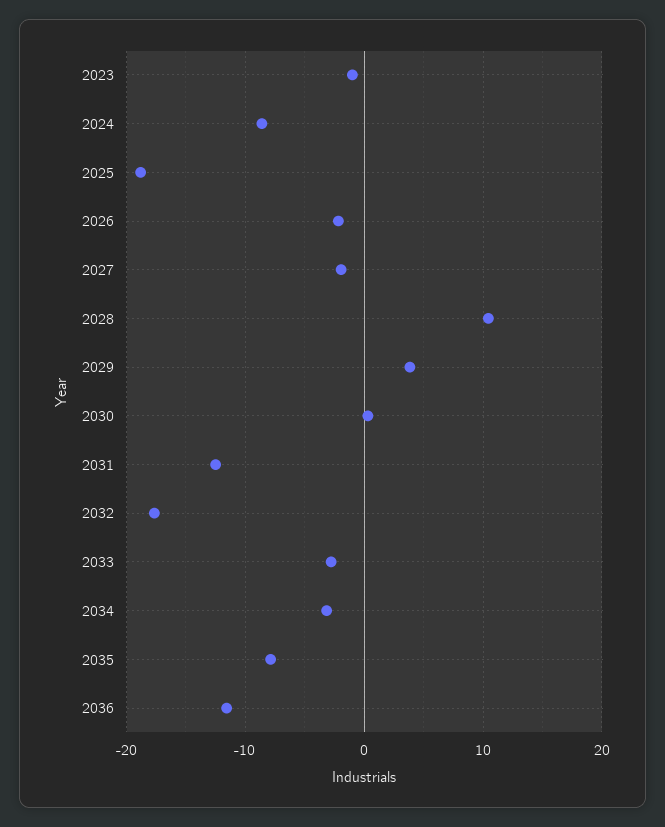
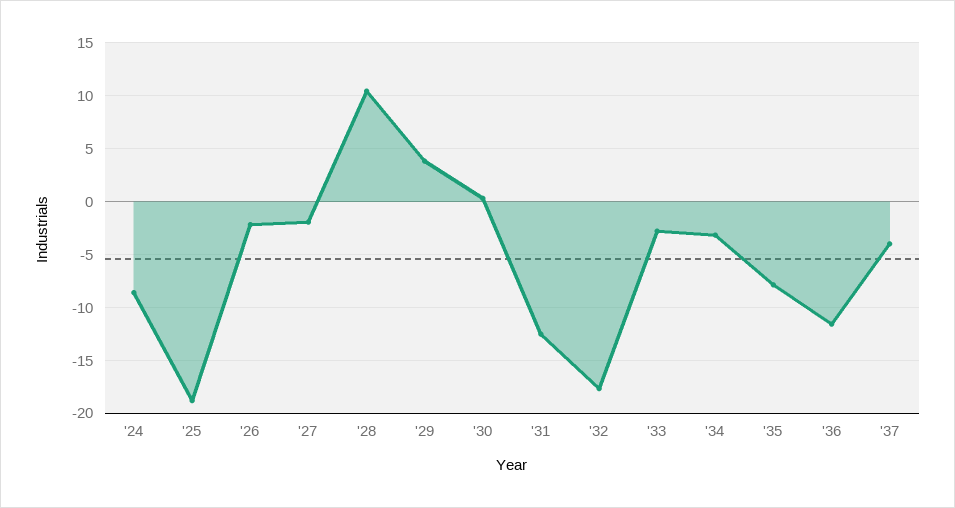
2023: -1 -> none
'37: none -> -4

